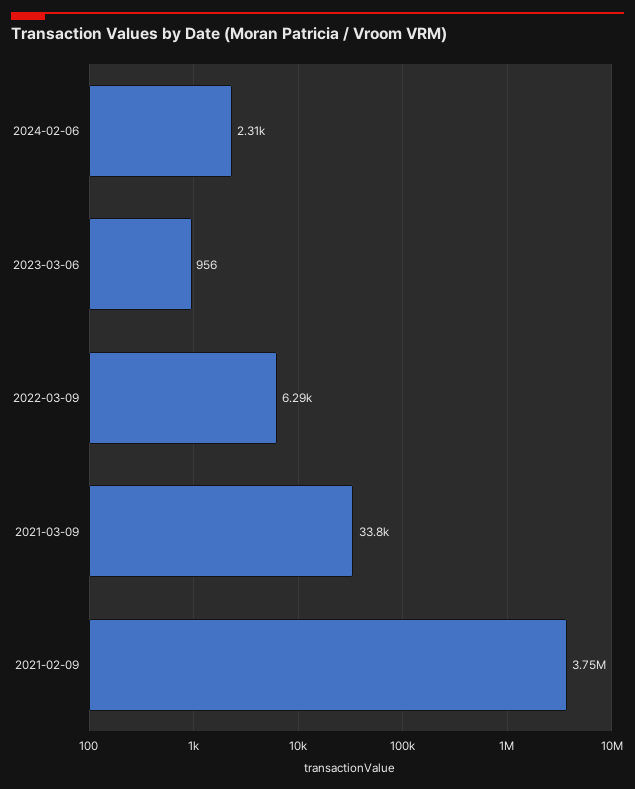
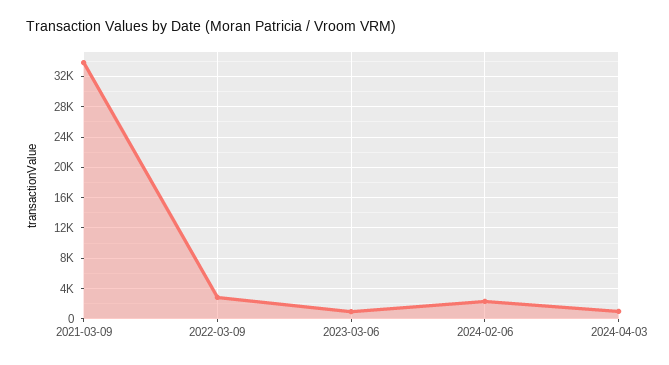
2022-03-09: 6290 -> 3000
2021-02-09: 3750000 -> none
2024-04-03: none -> 1000

